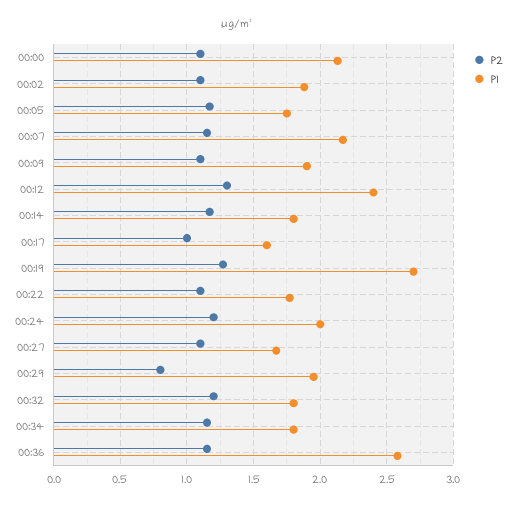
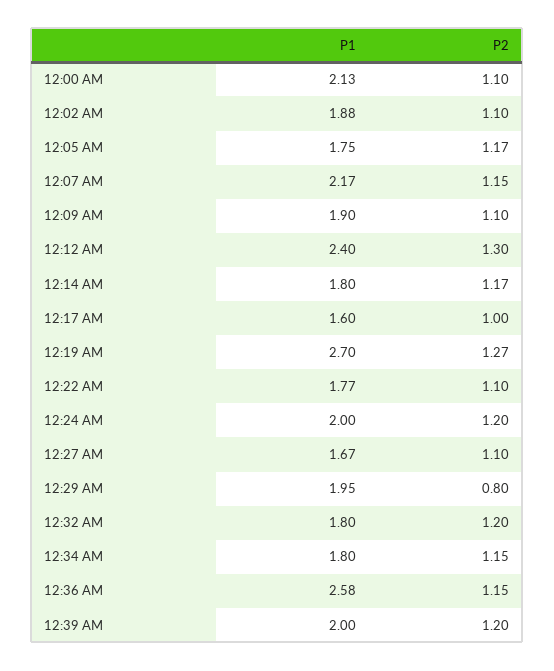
P1, 12:39 AM: none -> 2
P2, 12:39 AM: none -> 1.2

